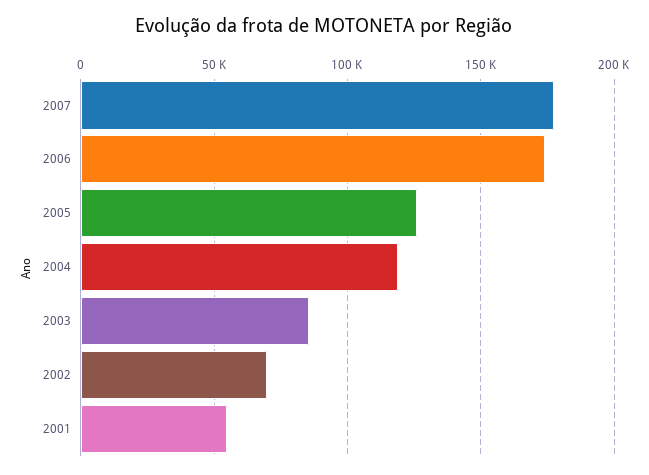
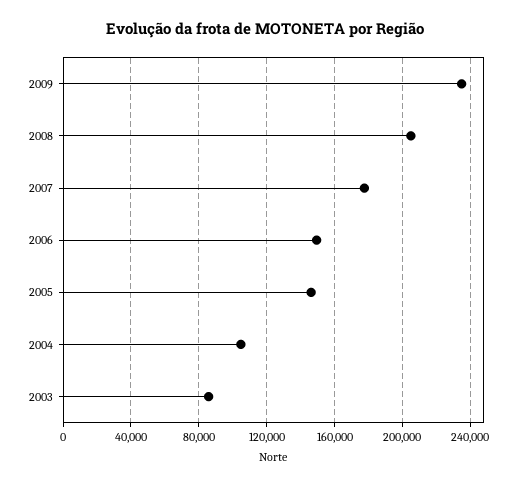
2006: 175000 -> 150000
2005: 125000 -> 145000
2004: 120000 -> 105000
2002: 70000 -> none
2001: 55000 -> none
2009: none -> 235000
2008: none -> 205000

